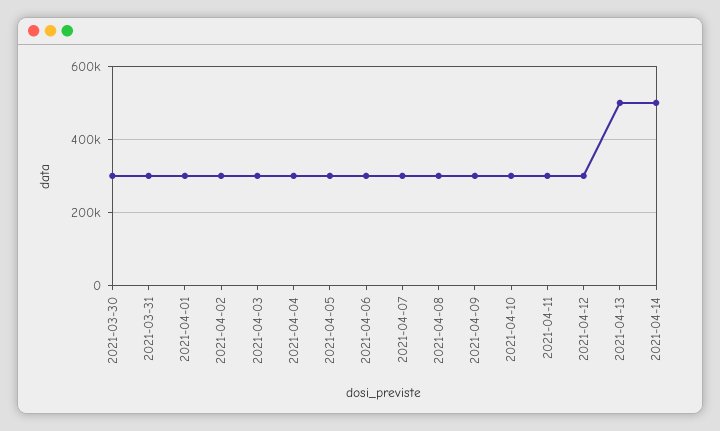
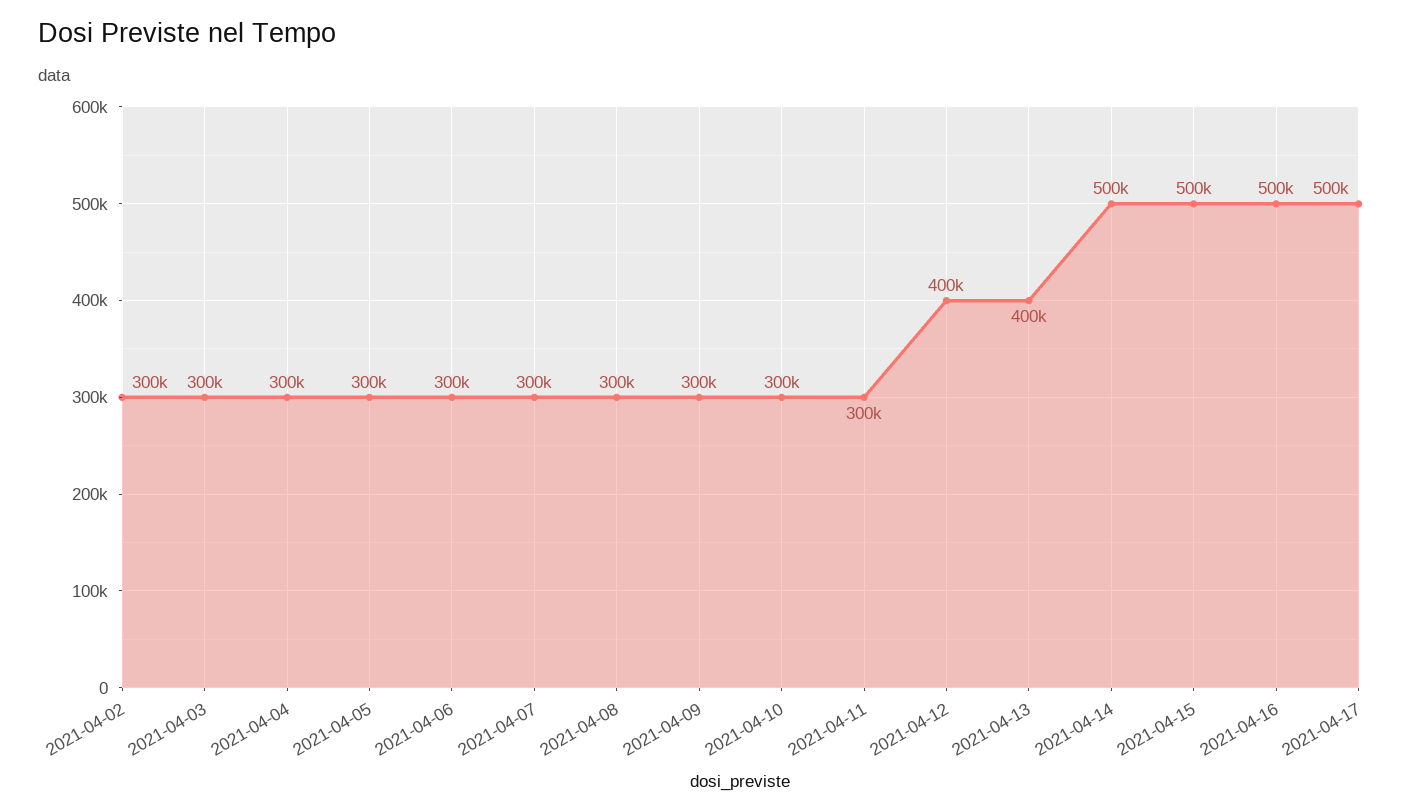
2021-03-30: 300000 -> none
2021-03-31: 300000 -> none
2021-04-01: 300000 -> none
2021-04-12: 300000 -> 400000
2021-04-13: 500000 -> 400000
2021-04-15: none -> 500000
2021-04-16: none -> 500000
2021-04-17: none -> 500000

